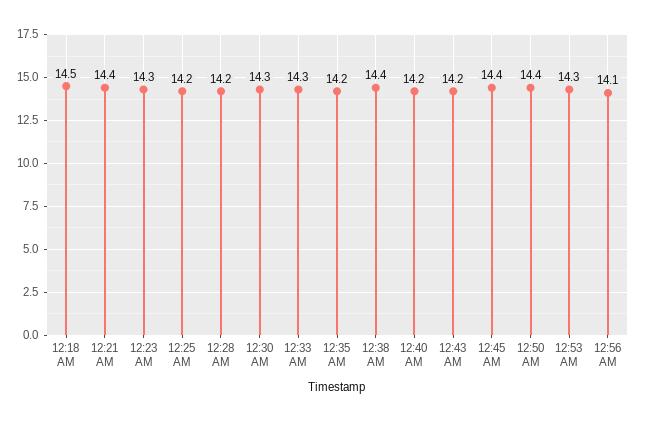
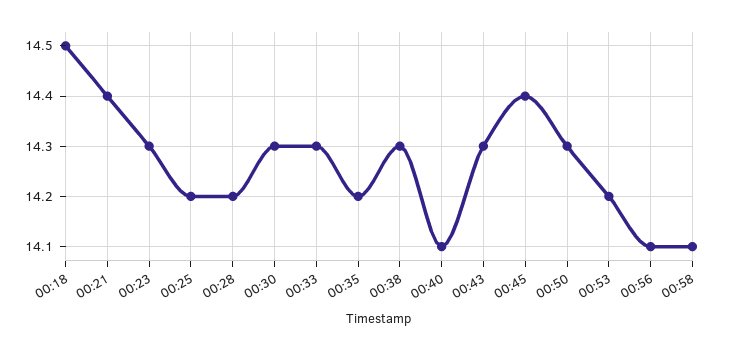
12:38 AM: 14.4 -> 14.3
12:40 AM: 14.2 -> 14.1
12:43 AM: 14.2 -> 14.3
12:50 AM: 14.4 -> 14.3
12:53 AM: 14.3 -> 14.2
00:58: none -> 14.1

